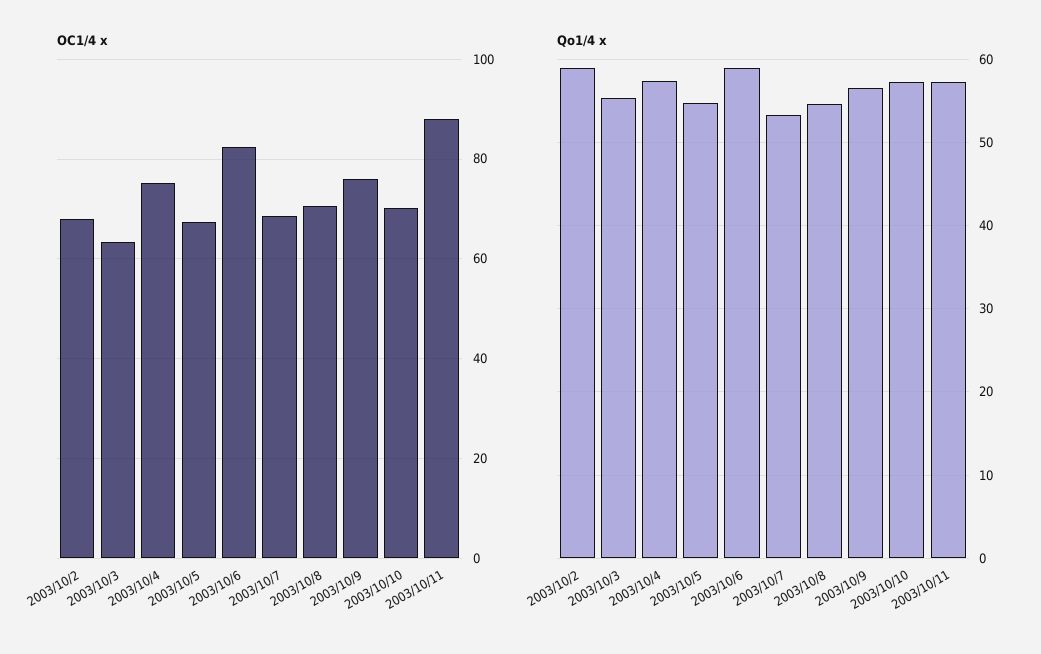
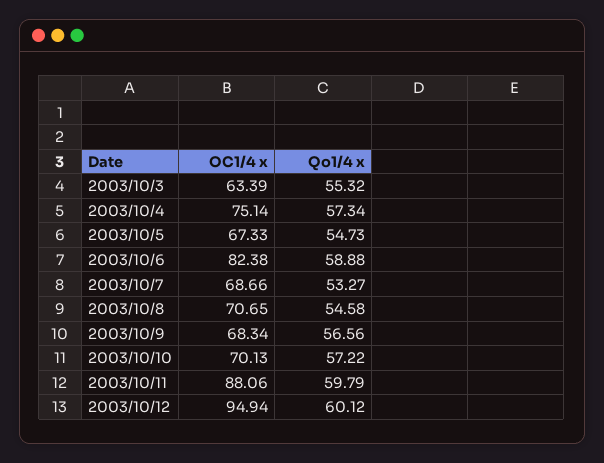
OC1/4 x, 2003/10/2: 68 -> none
OC1/4 x, 2003/10/9: 76 -> 68.34
Qo1/4 x, 2003/10/2: 59 -> none
Qo1/4 x, 2003/10/11: 57 -> 59.79
OC1/4 x, 2003/10/12: none -> 94.94
Qo1/4 x, 2003/10/12: none -> 60.12

